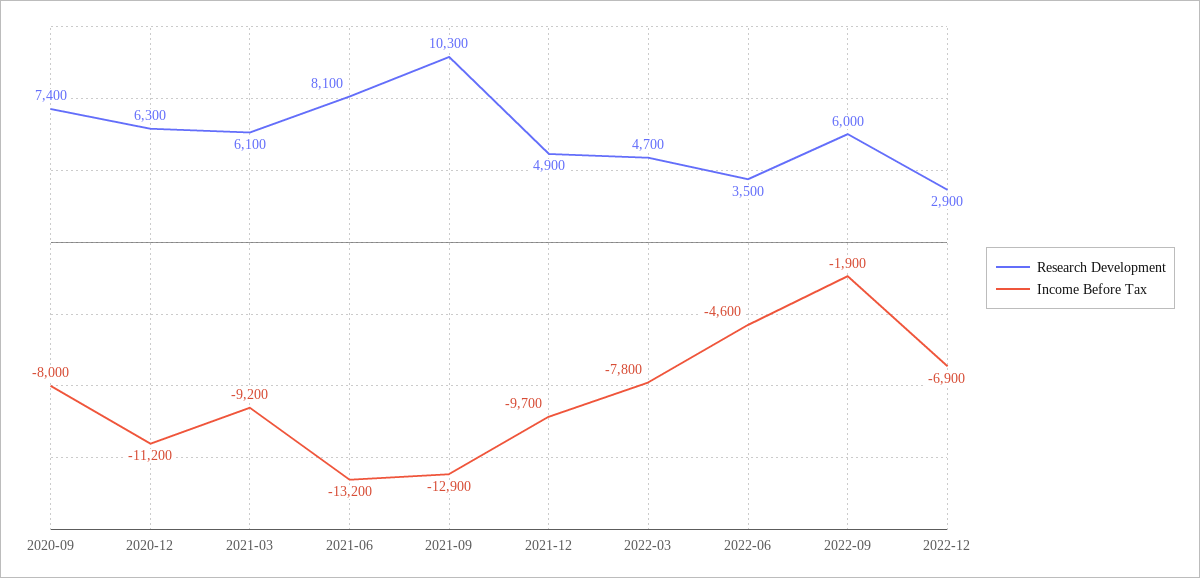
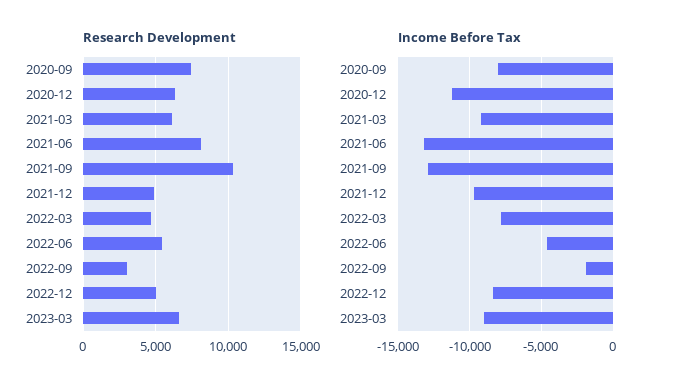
Research Development, 2022-06: 3500 -> 5500
Research Development, 2022-09: 6000 -> 3000
Research Development, 2022-12: 2900 -> 5000
Income Before Tax, 2022-12: -6900 -> -8500
Research Development, 2023-03: none -> 6500
Income Before Tax, 2023-03: none -> -9000

